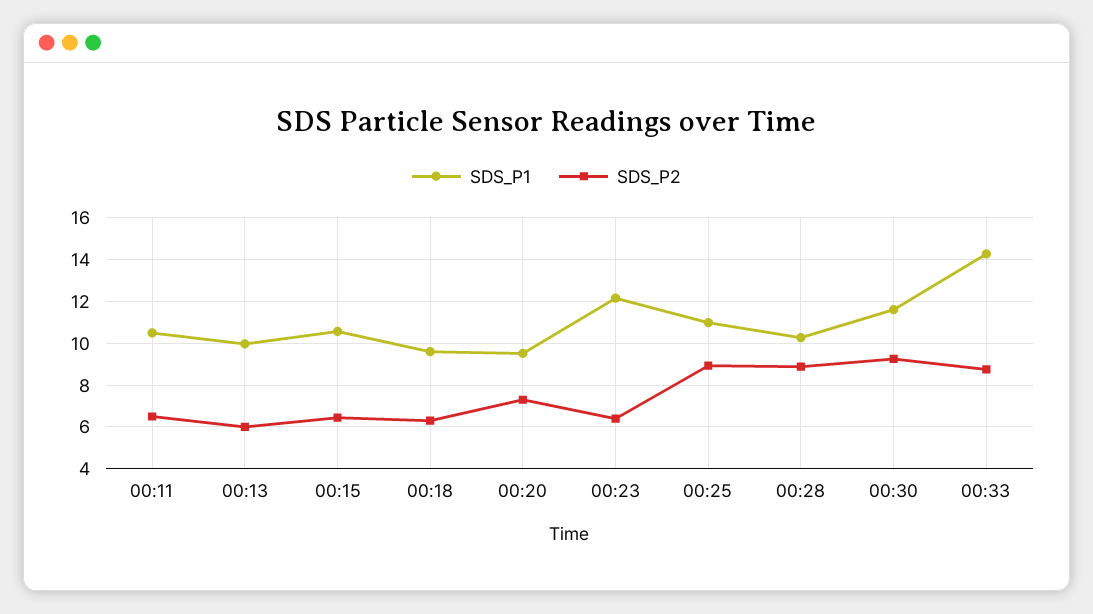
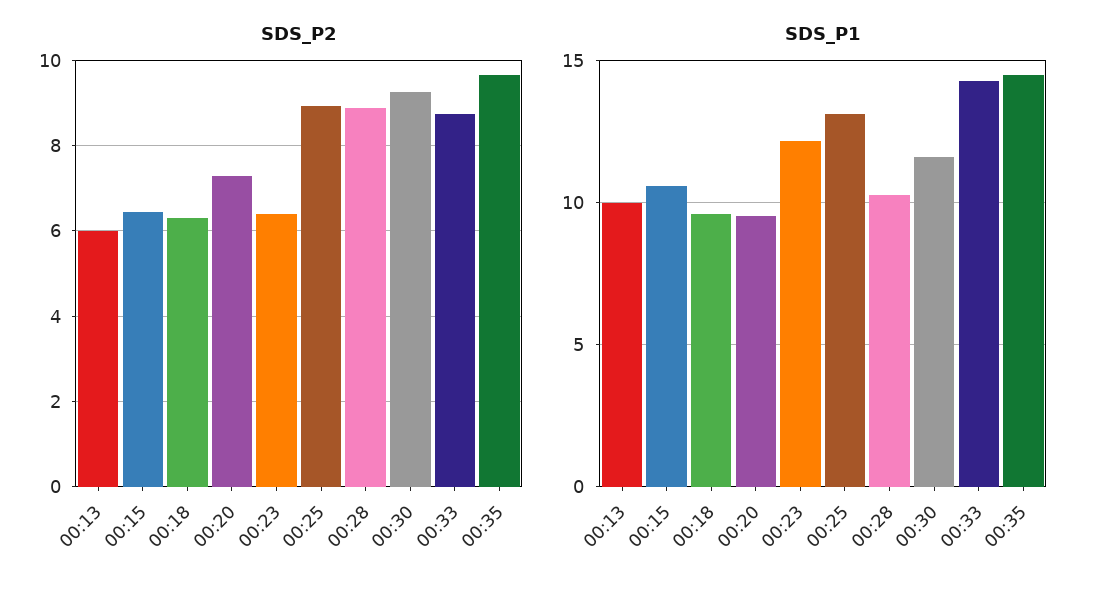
SDS_P1, 00:11: 10.5 -> none
SDS_P2, 00:11: 6.5 -> none
SDS_P1, 00:25: 11 -> 13
SDS_P2, 00:35: none -> 9.6
SDS_P1, 00:35: none -> 14.5

